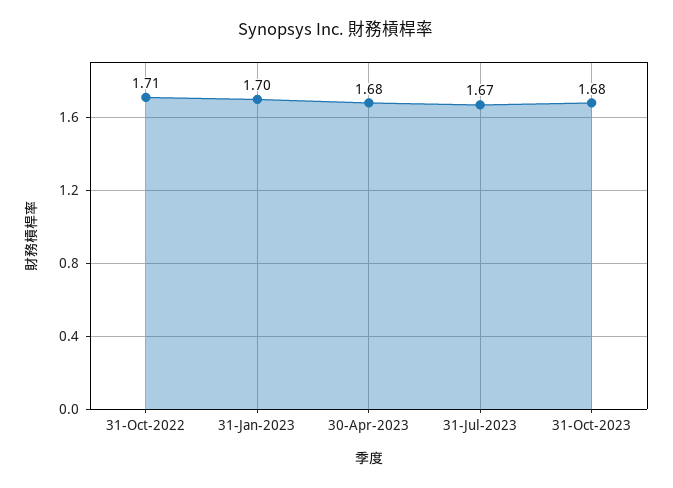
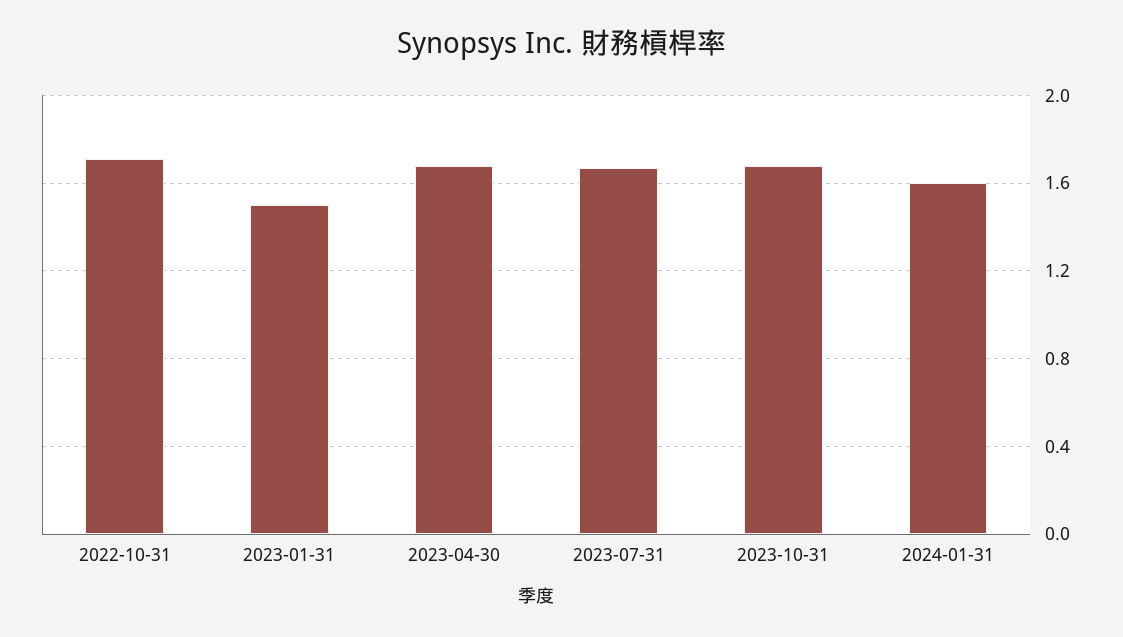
31-Jan-2023: 1.7 -> 1.5
2024-01-31: none -> 1.6

